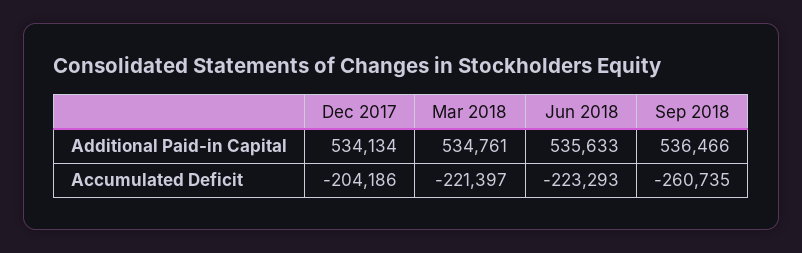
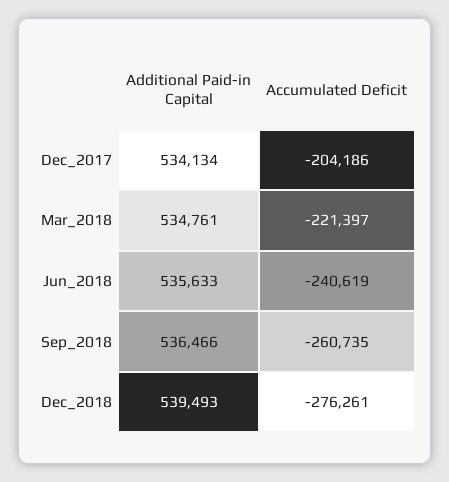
Jun 2018, Accumulated Deficit: -223293 -> -240619
Dec_2018, Additional Paid-in Capital: none -> 539493
Dec_2018, Accumulated Deficit: none -> -276261

